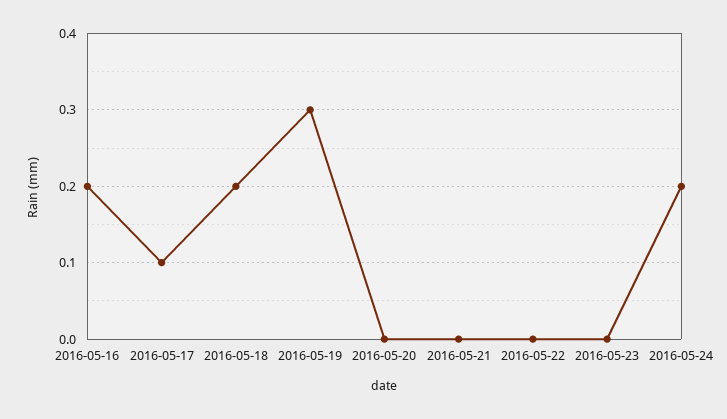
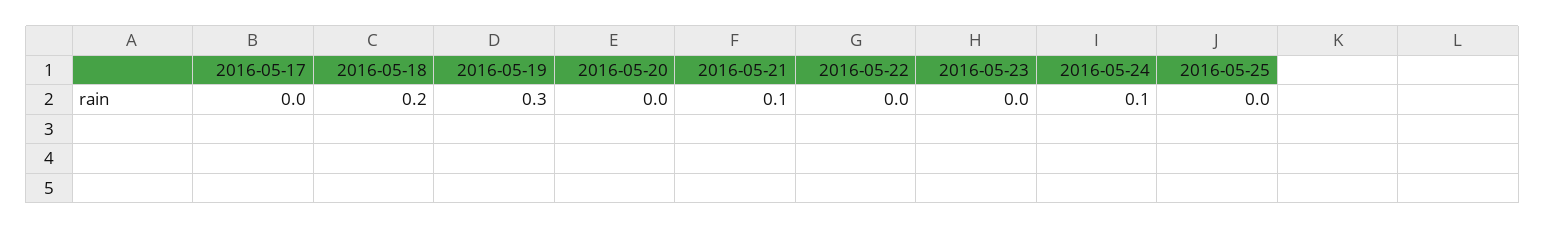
2016-05-16: 0.2 -> none
2016-05-17: 0.1 -> 0
2016-05-21: 0 -> 0.1
2016-05-24: 0.2 -> 0.1
2016-05-25: none -> 0

